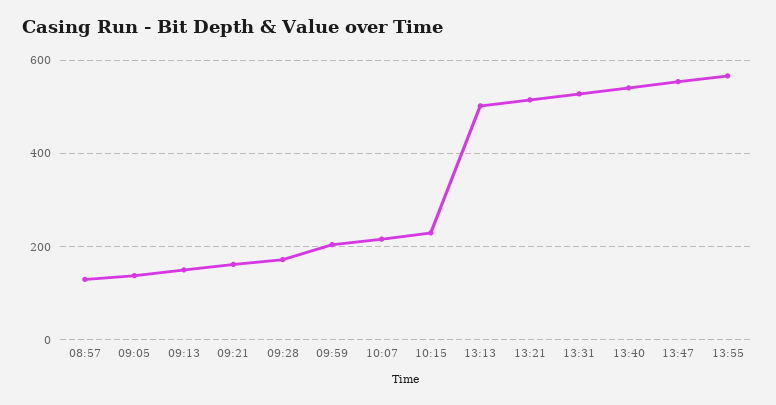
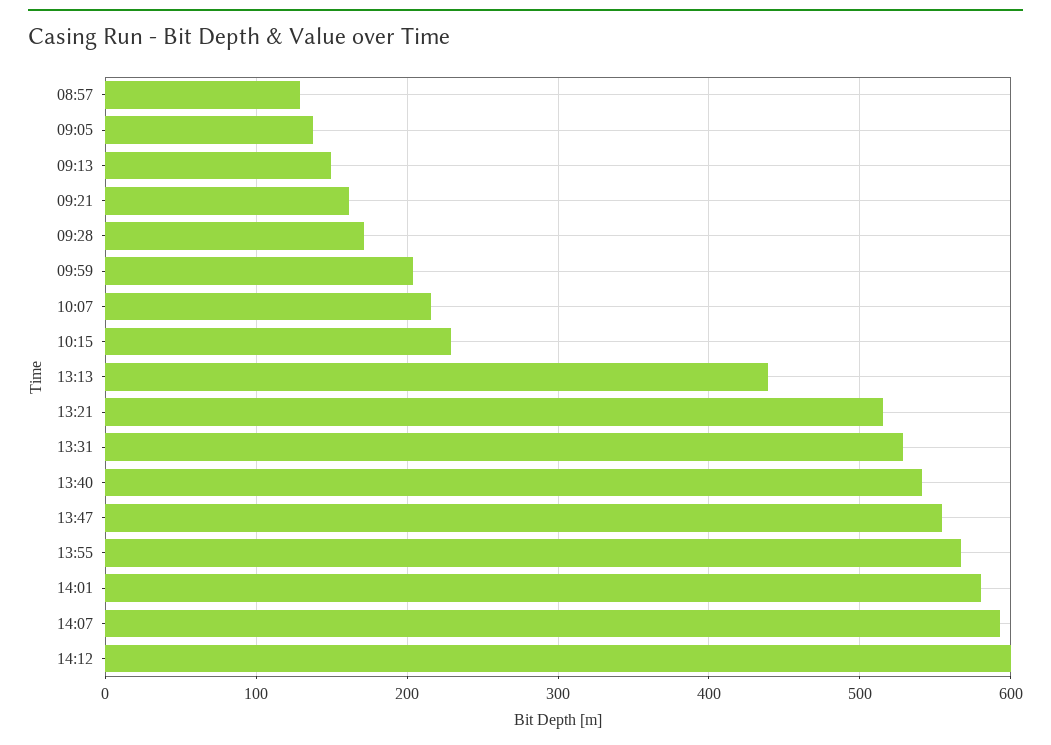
13:13: 500 -> 440
14:01: none -> 580
14:07: none -> 590
14:12: none -> 600

